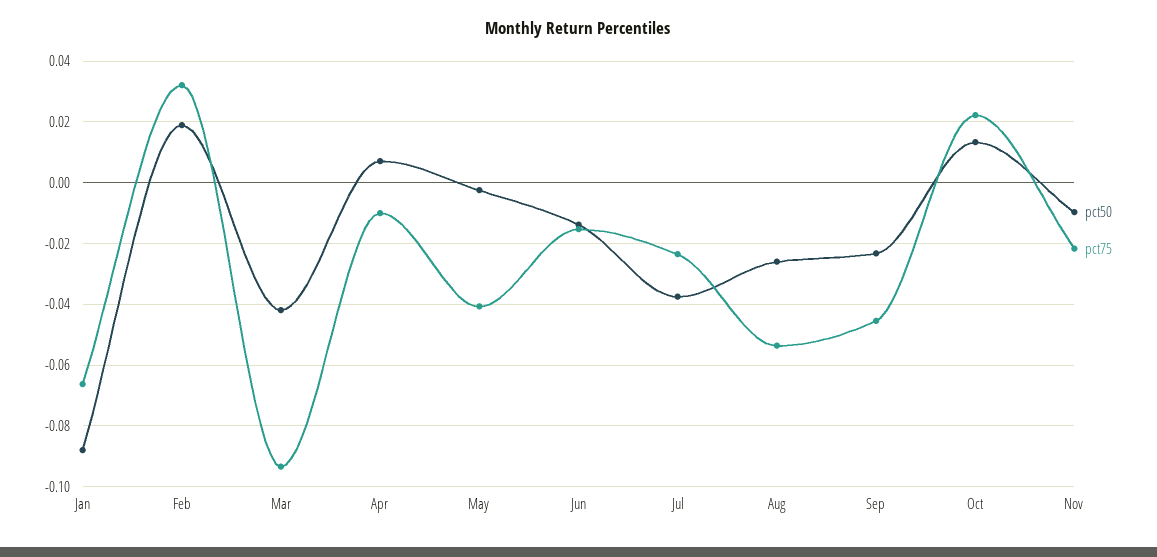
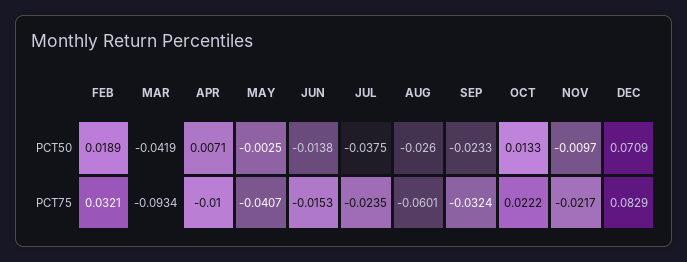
pct50, Jan: -0.088 -> none
pct75, Jan: -0.066 -> none
pct75, Aug: -0.054 -> -0.0601
pct75, Sep: -0.046 -> -0.0324
pct50, DEC: none -> 0.0709
pct75, DEC: none -> 0.0829

